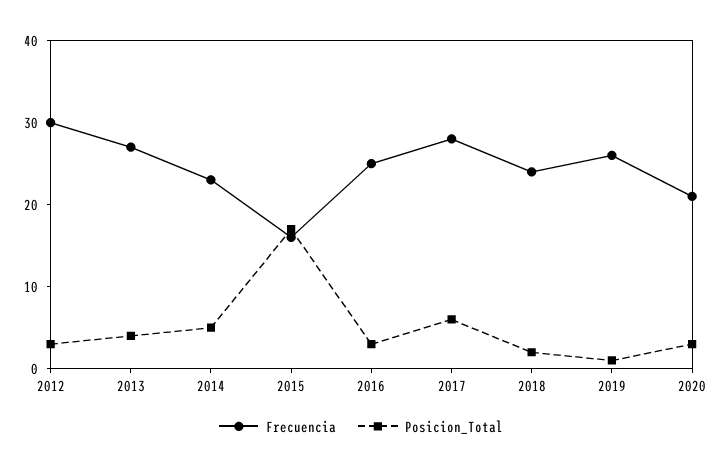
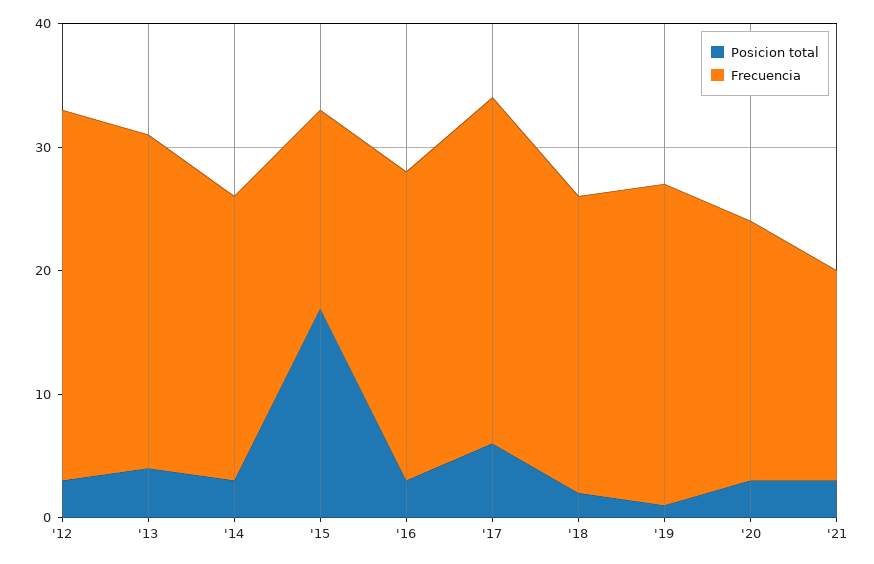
Posicion_Total, 2014: 5 -> 3
Posicion_Total, '21: none -> 3
Frecuencia, '21: none -> 17

